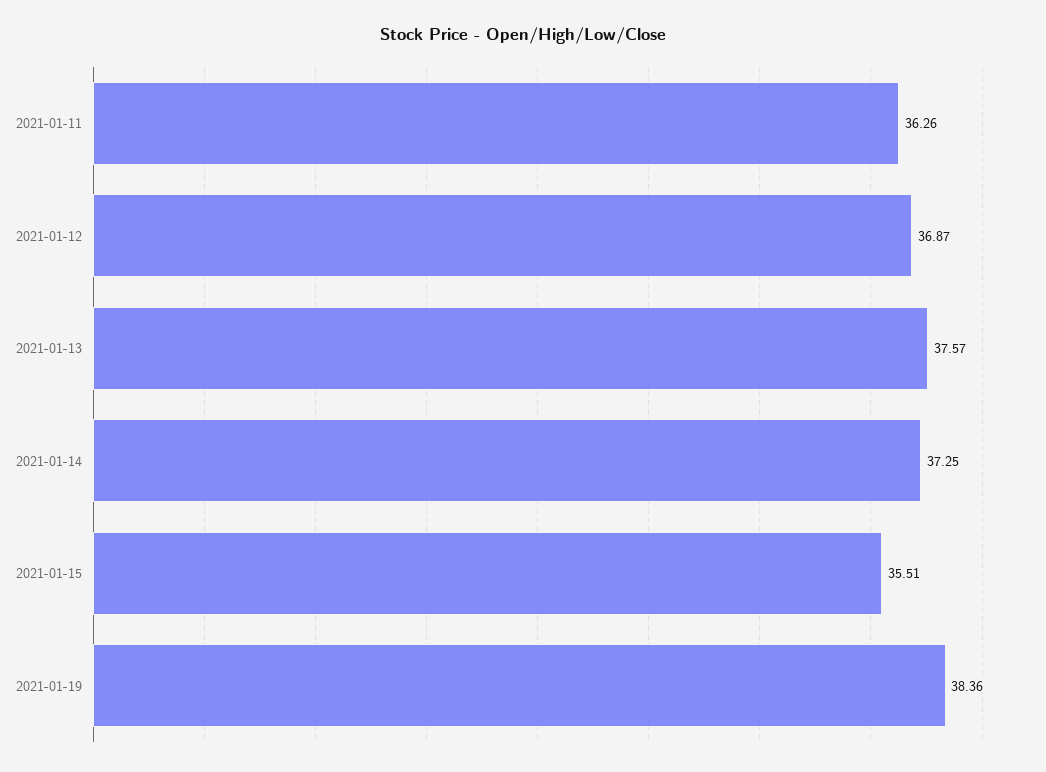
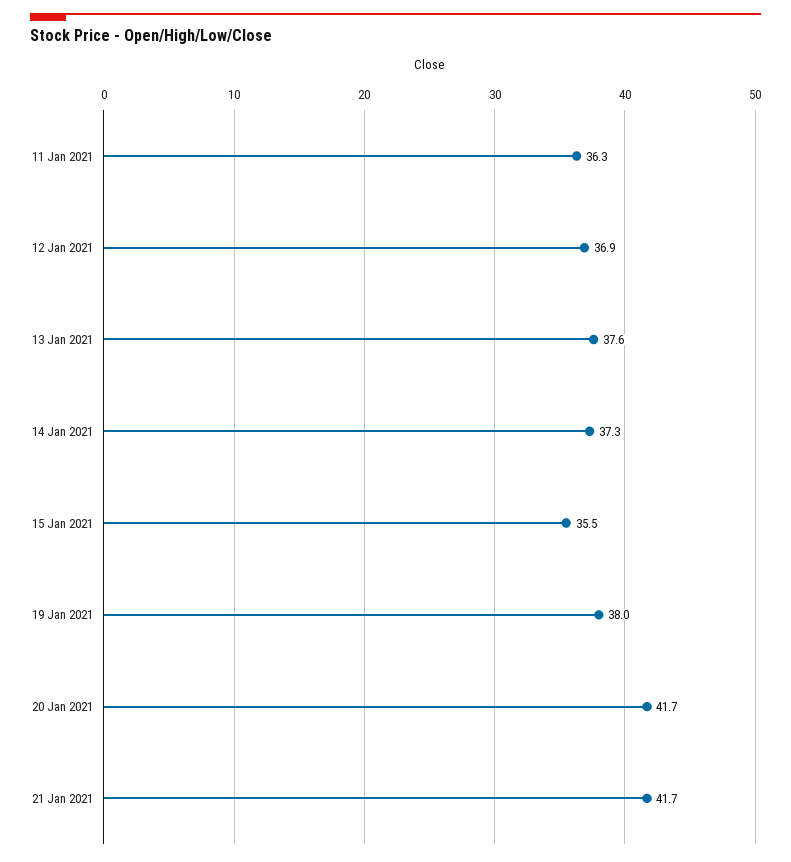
2021-01-19: 38.36 -> 38
20 Jan 2021: none -> 41.7
21 Jan 2021: none -> 41.7

